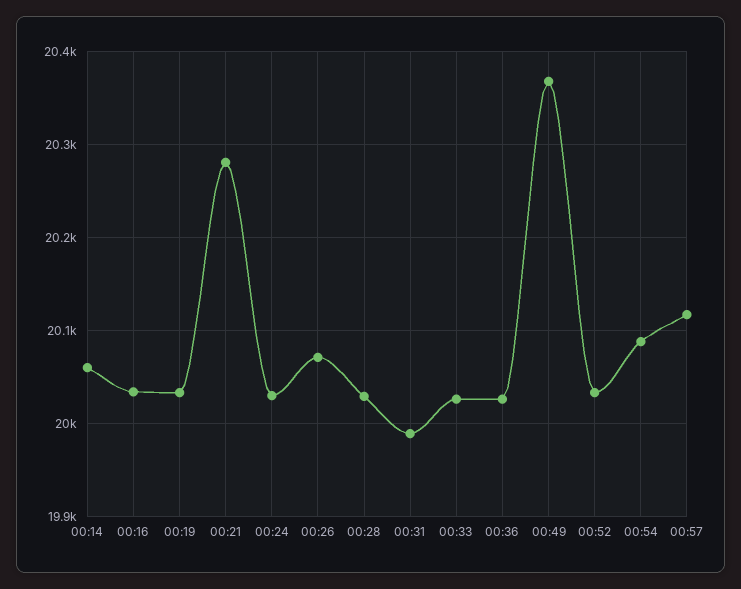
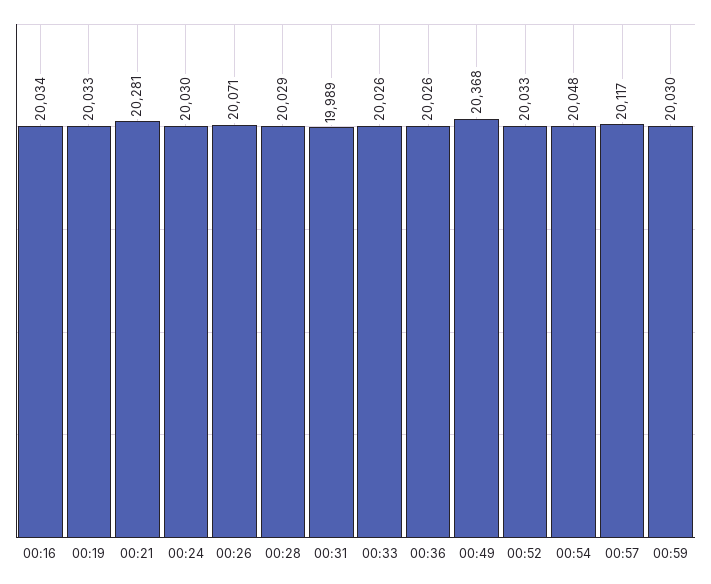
00:14: 20060 -> none
00:54: 20090 -> 20048
00:59: none -> 20030

